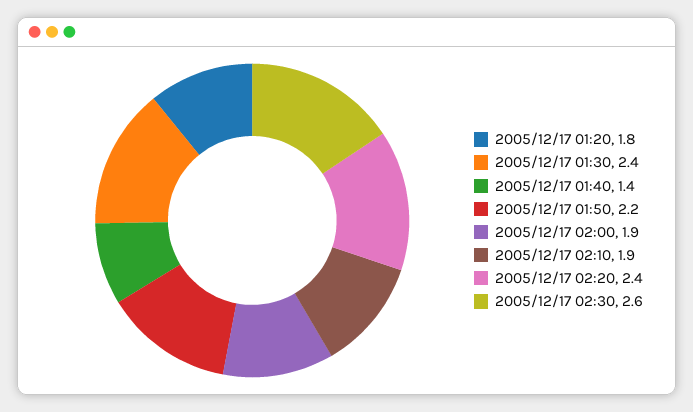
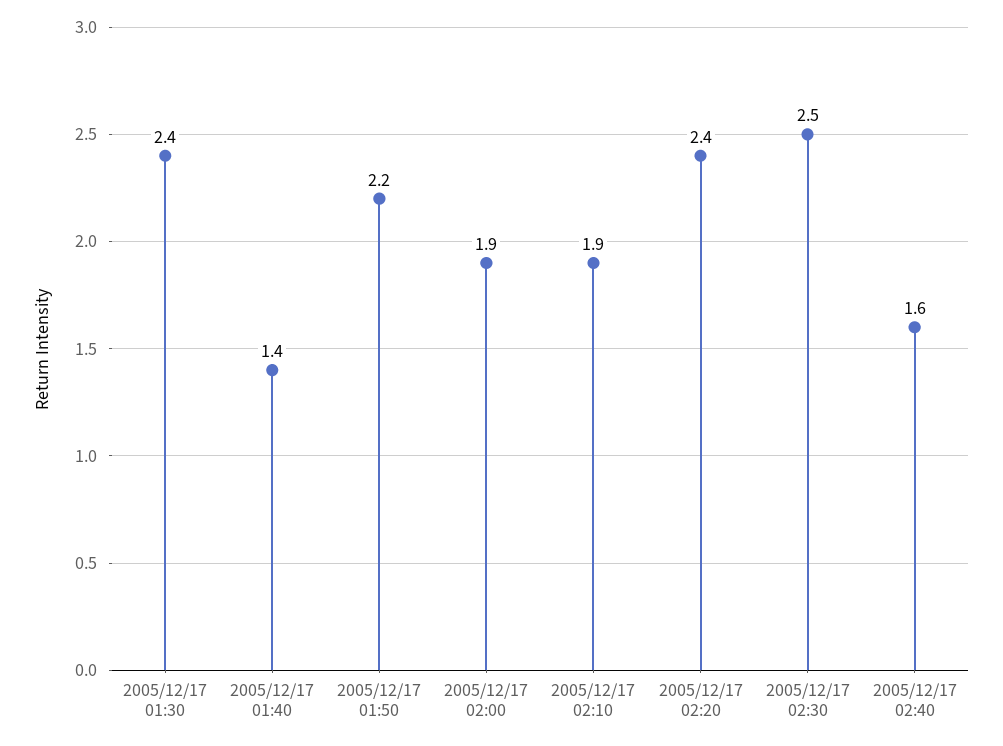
2005/12/17 01:20: 1.8 -> none
2005/12/17 02:30: 2.6 -> 2.5
2005/12/17 02:40: none -> 1.6

